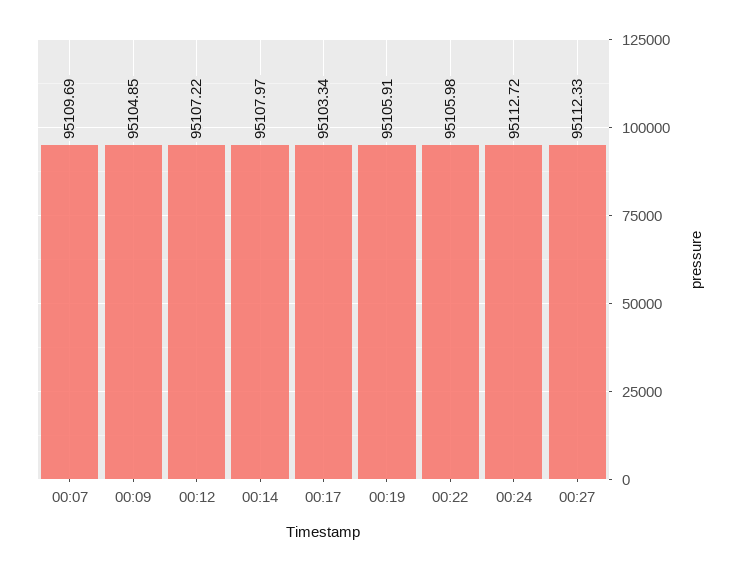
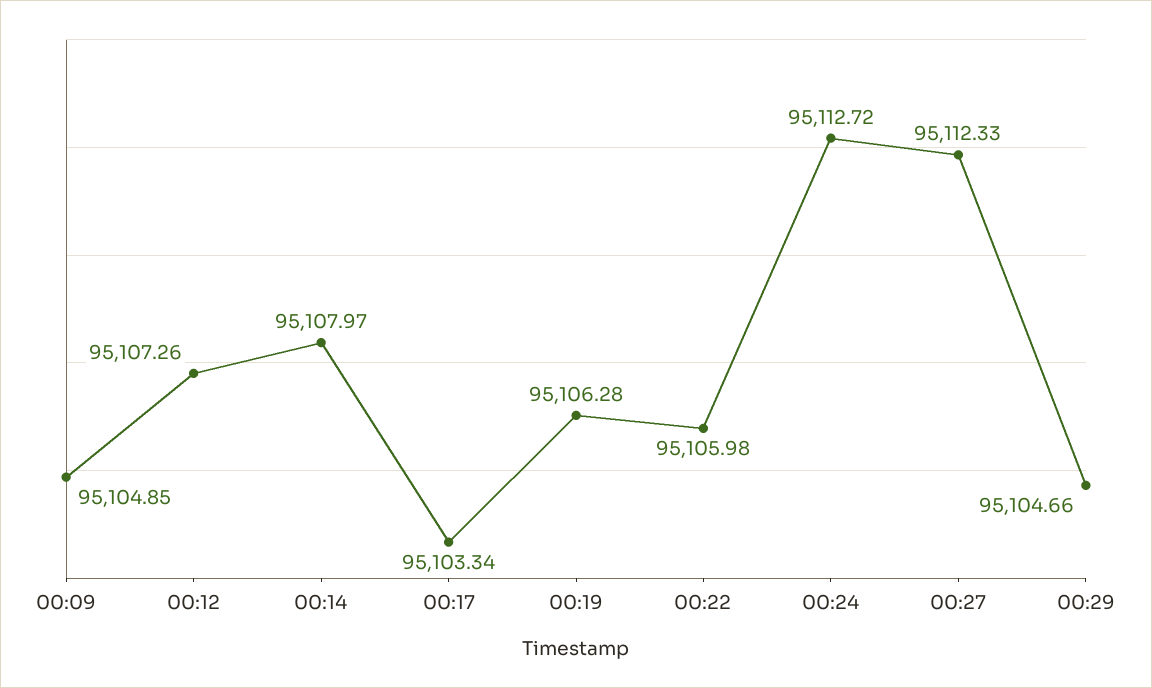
00:07: 95109.69 -> none
00:12: 95107.22 -> 95107.26
00:19: 95105.91 -> 95106.28
00:29: none -> 95104.66

